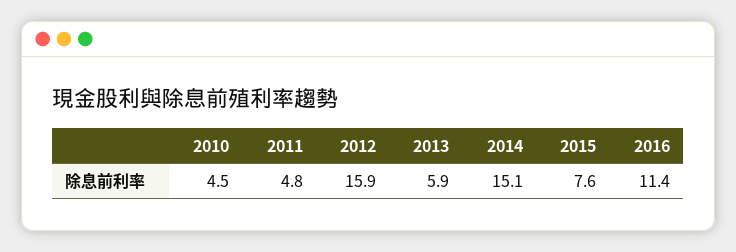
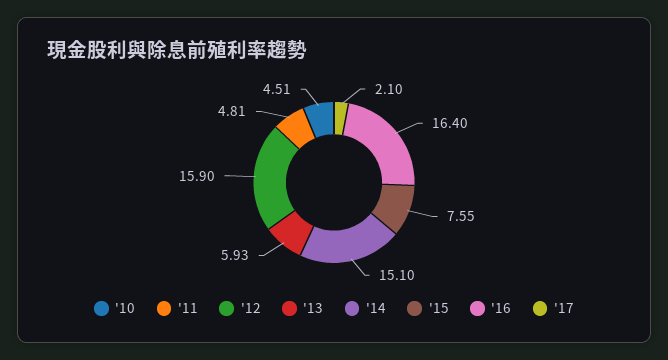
2016: 11.4 -> 16.4
'17: none -> 2.1

